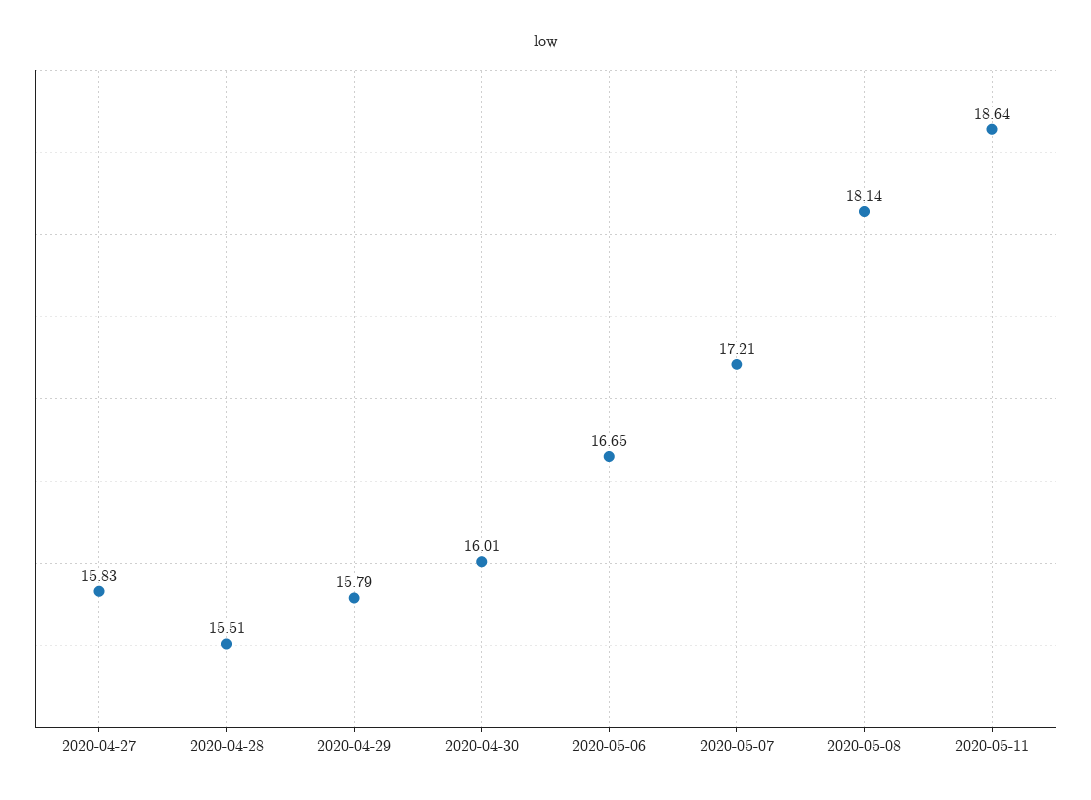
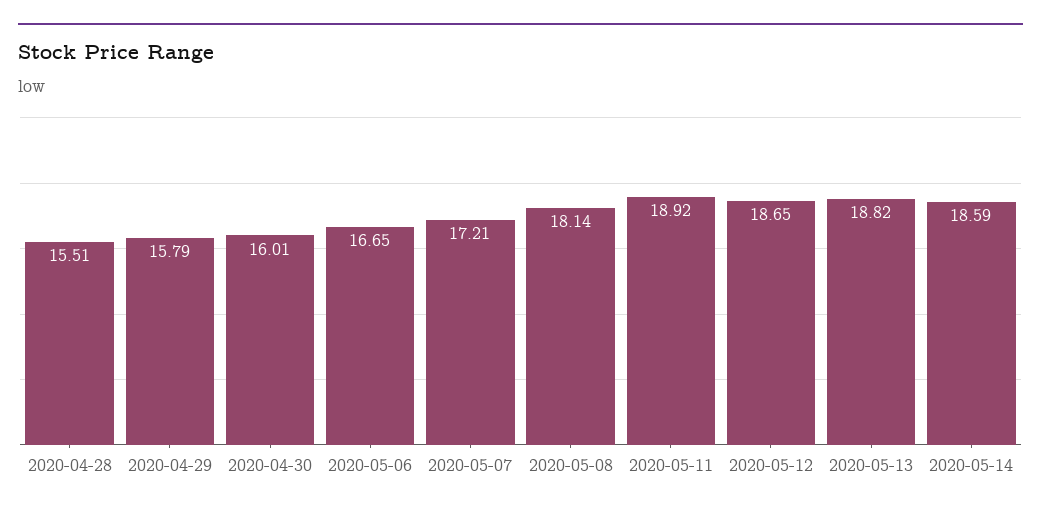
2020-04-27: 15.83 -> none
2020-05-11: 18.64 -> 18.92
2020-05-12: none -> 18.65
2020-05-13: none -> 18.82
2020-05-14: none -> 18.59

